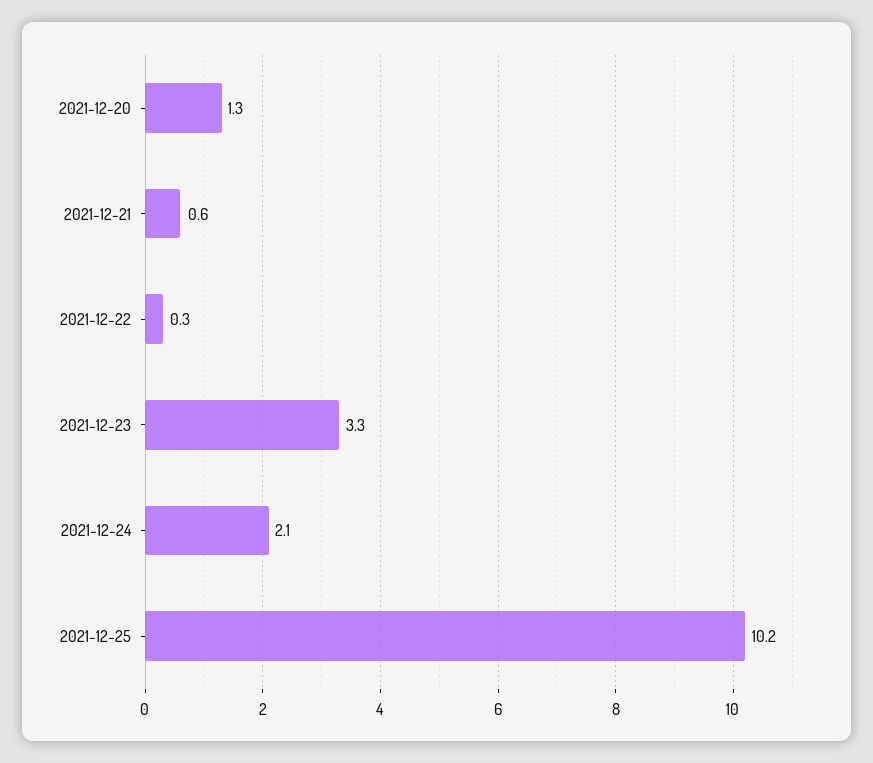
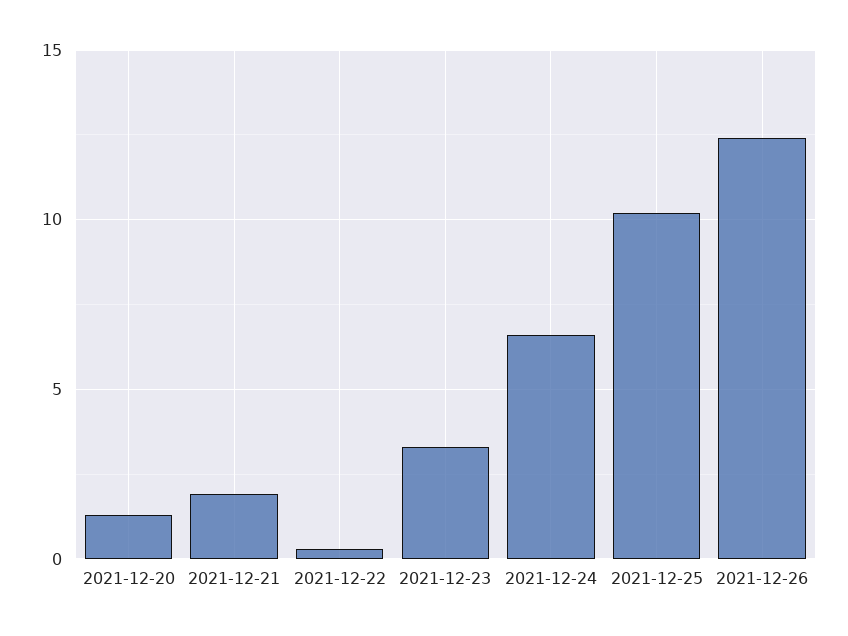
2021-12-21: 0.6 -> 2
2021-12-24: 2.1 -> 6.5
2021-12-26: none -> 12.5

